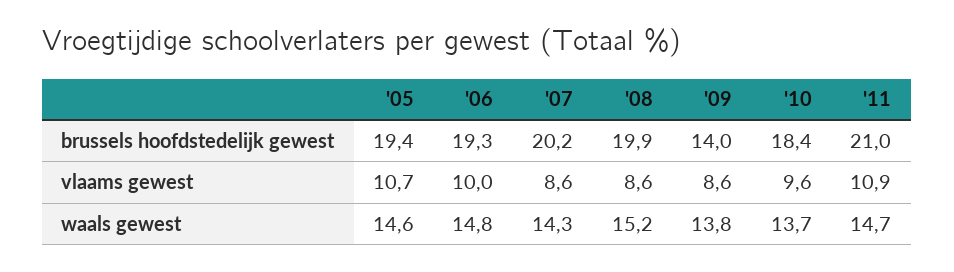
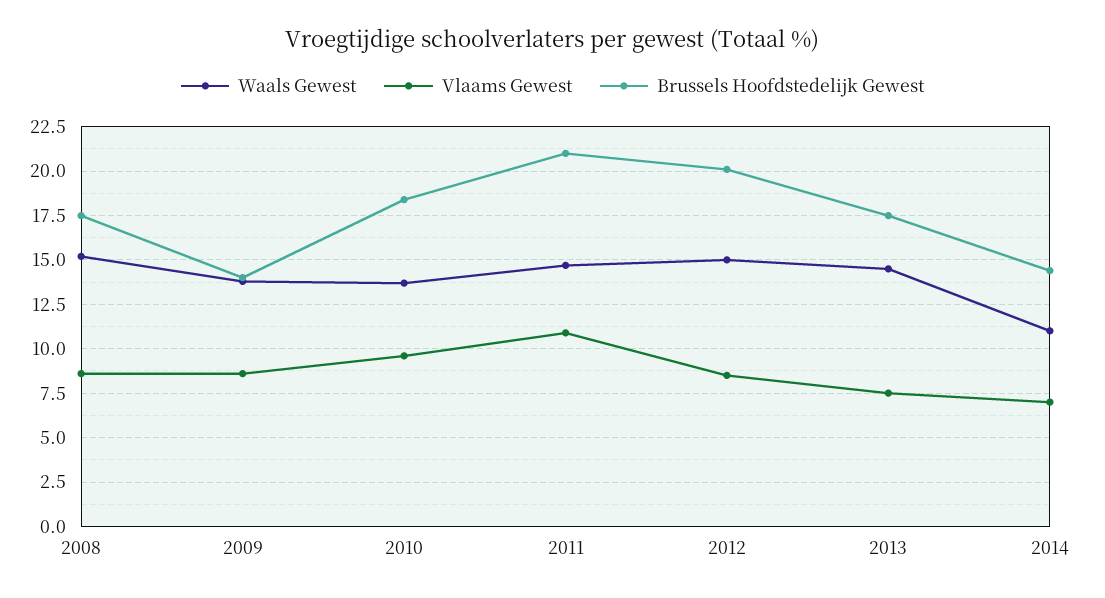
brussels hoofdstedelijk gewest, '05: 19.4 -> none
brussels hoofdstedelijk gewest, '06: 19.3 -> none
brussels hoofdstedelijk gewest, '07: 20.2 -> none
brussels hoofdstedelijk gewest, '08: 19.9 -> 17.5
vlaams gewest, '05: 10.7 -> none
vlaams gewest, '06: 10 -> none
vlaams gewest, '07: 8.6 -> none
waals gewest, '05: 14.6 -> none
waals gewest, '06: 14.8 -> none
waals gewest, '07: 14.3 -> none
waals gewest, 2012: none -> 15
vlaams gewest, 2012: none -> 8.5
brussels hoofdstedelijk gewest, 2012: none -> 20
waals gewest, 2013: none -> 14.5
vlaams gewest, 2013: none -> 7.5
brussels hoofdstedelijk gewest, 2013: none -> 17.5
waals gewest, 2014: none -> 11
vlaams gewest, 2014: none -> 7
brussels hoofdstedelijk gewest, 2014: none -> 14.5

